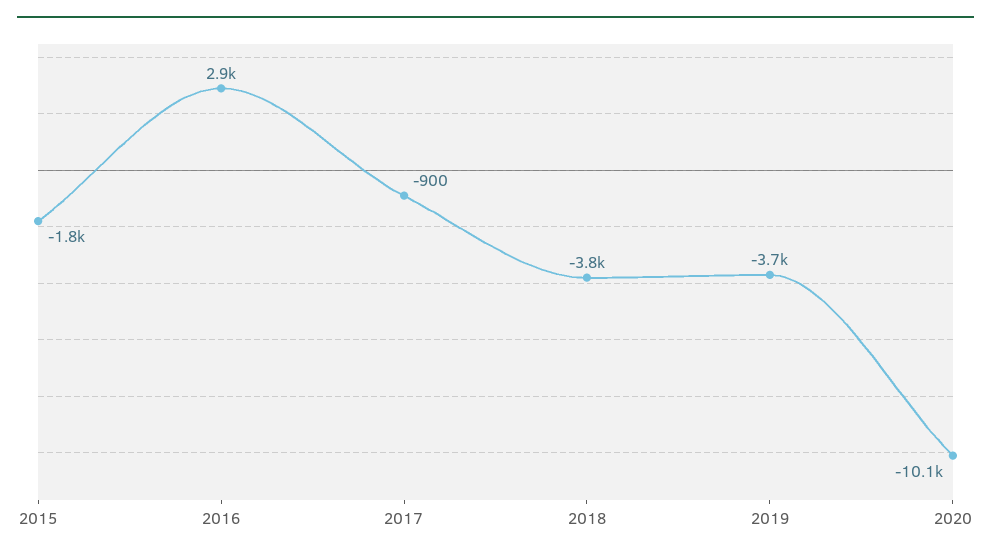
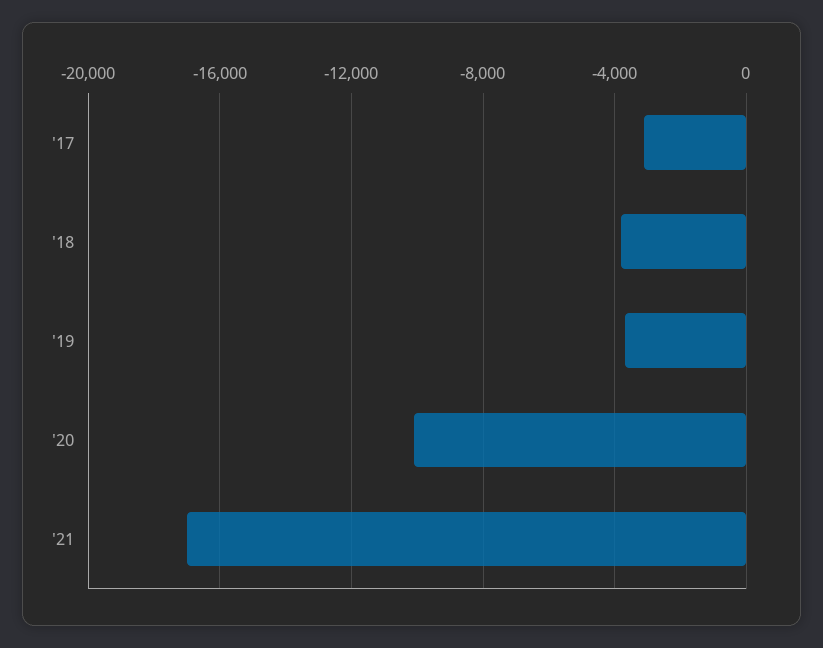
2015: -1800 -> none
2016: 2900 -> none
2017: -900 -> -3000
'21: none -> -17000

